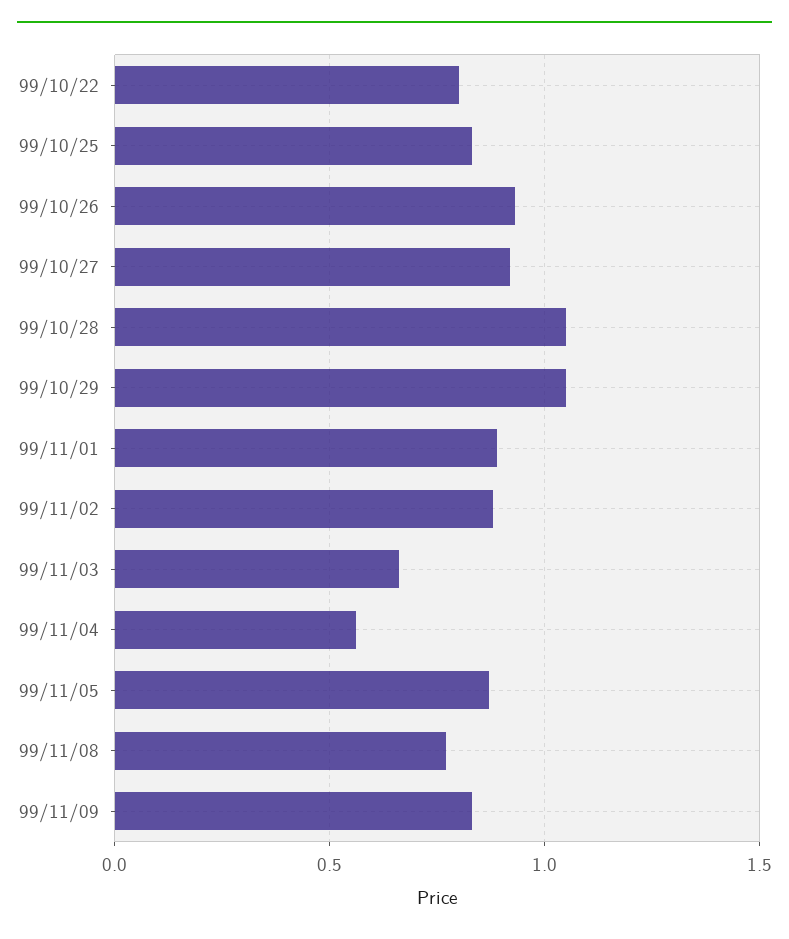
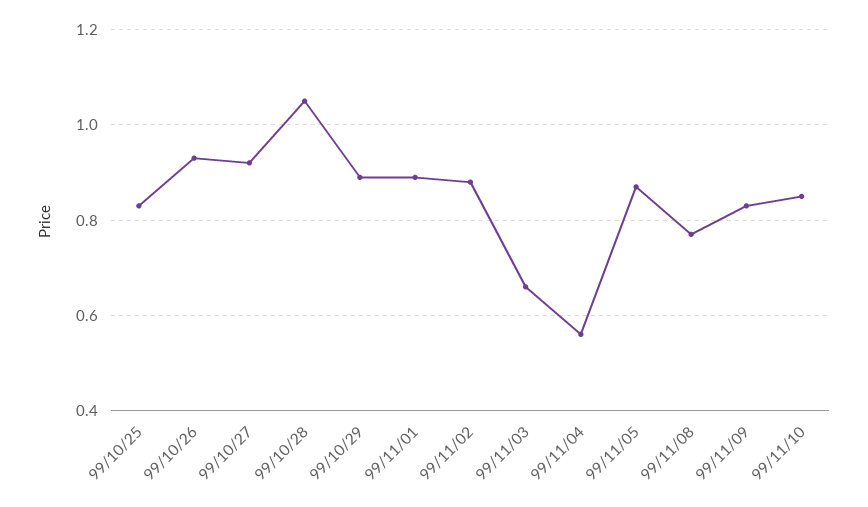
99/10/22: 0.8 -> none
99/10/29: 1.05 -> 0.9
99/11/10: none -> 0.85

